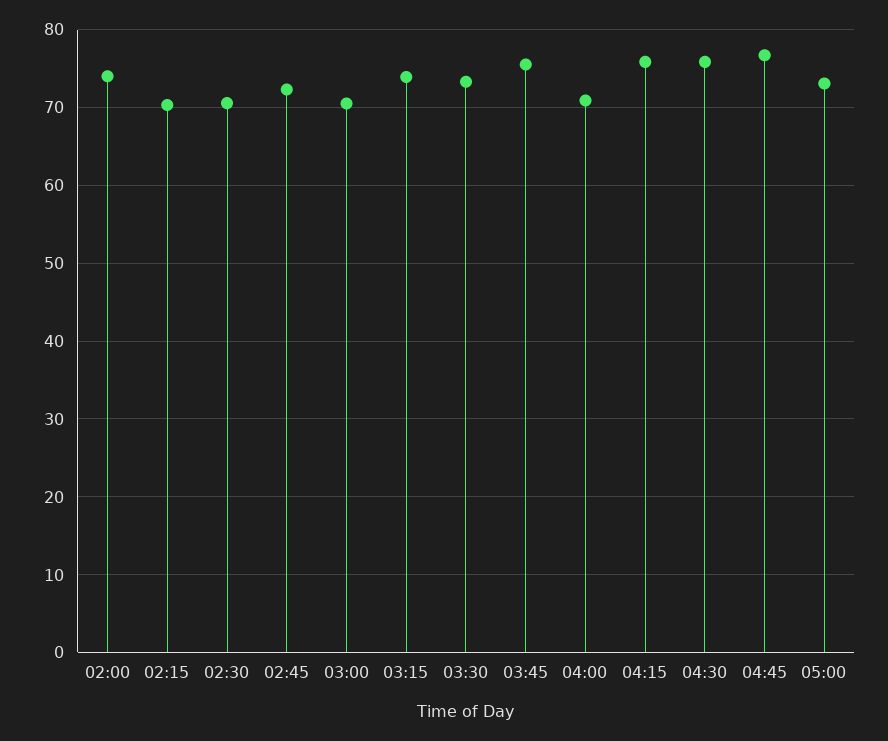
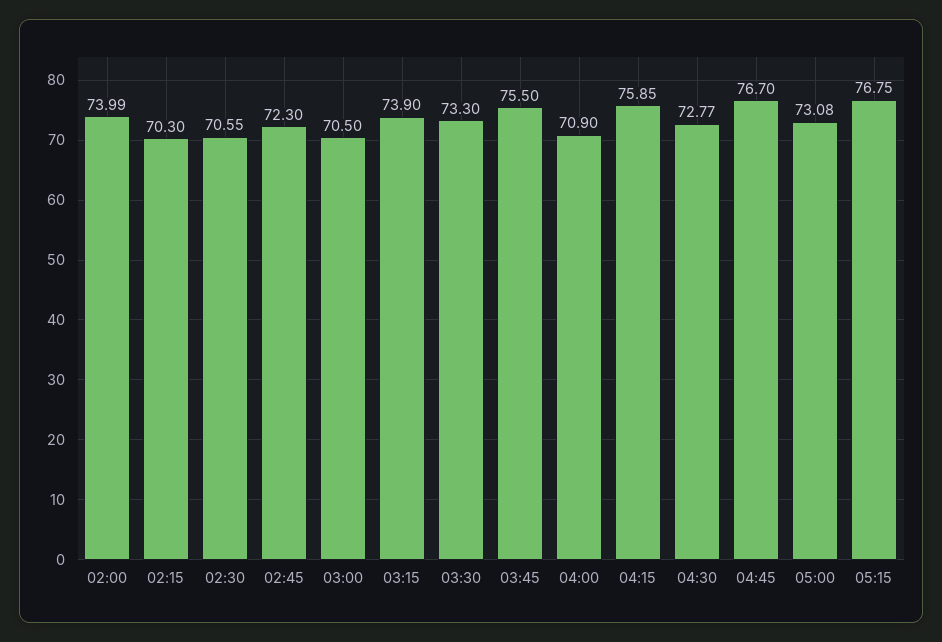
04:30: 76 -> 72.77
05:15: none -> 76.75

